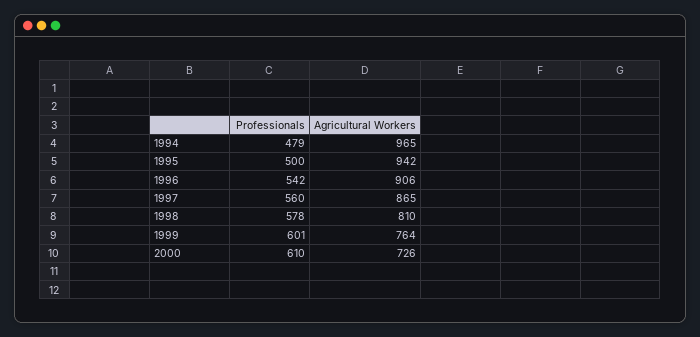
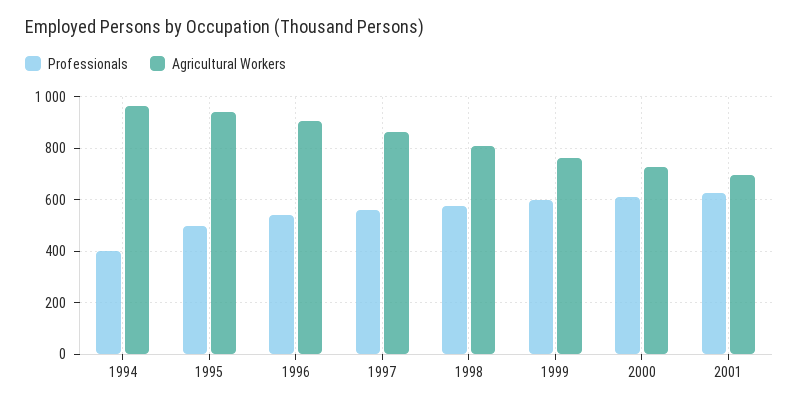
Professionals, 1994: 479 -> 400
Professionals, 2001: none -> 625
Agricultural Workers, 2001: none -> 700

